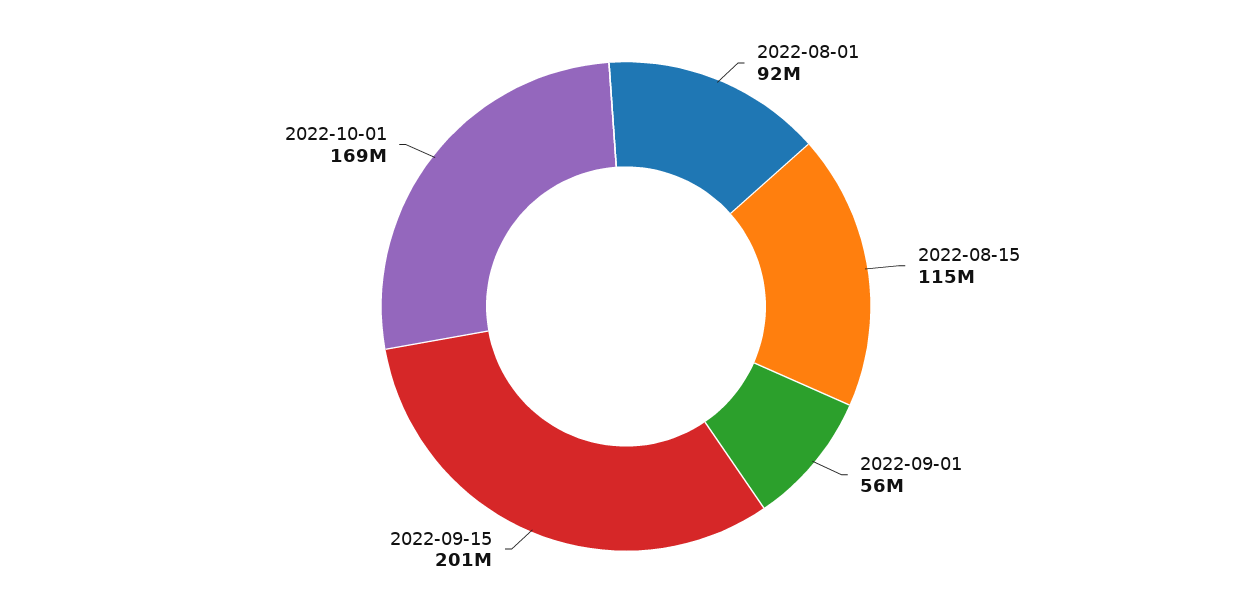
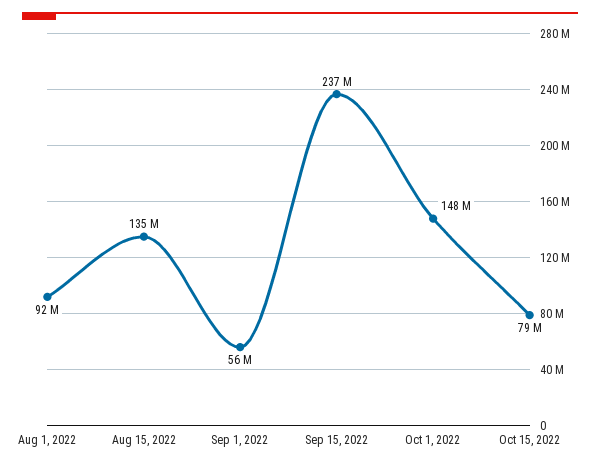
2022-08-15: 115000000 -> 135000000
2022-09-15: 201000000 -> 237000000
2022-10-01: 169000000 -> 148000000
Oct 15, 2022: none -> 79000000

